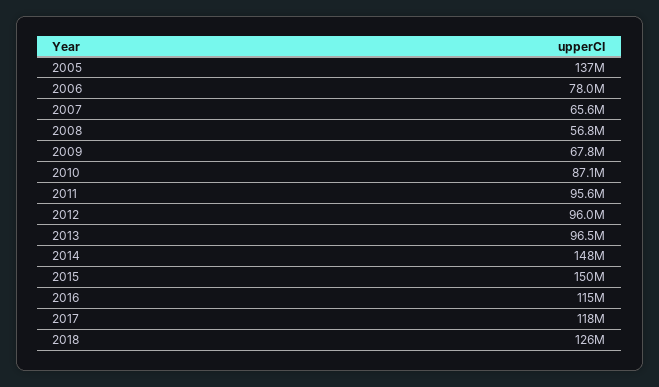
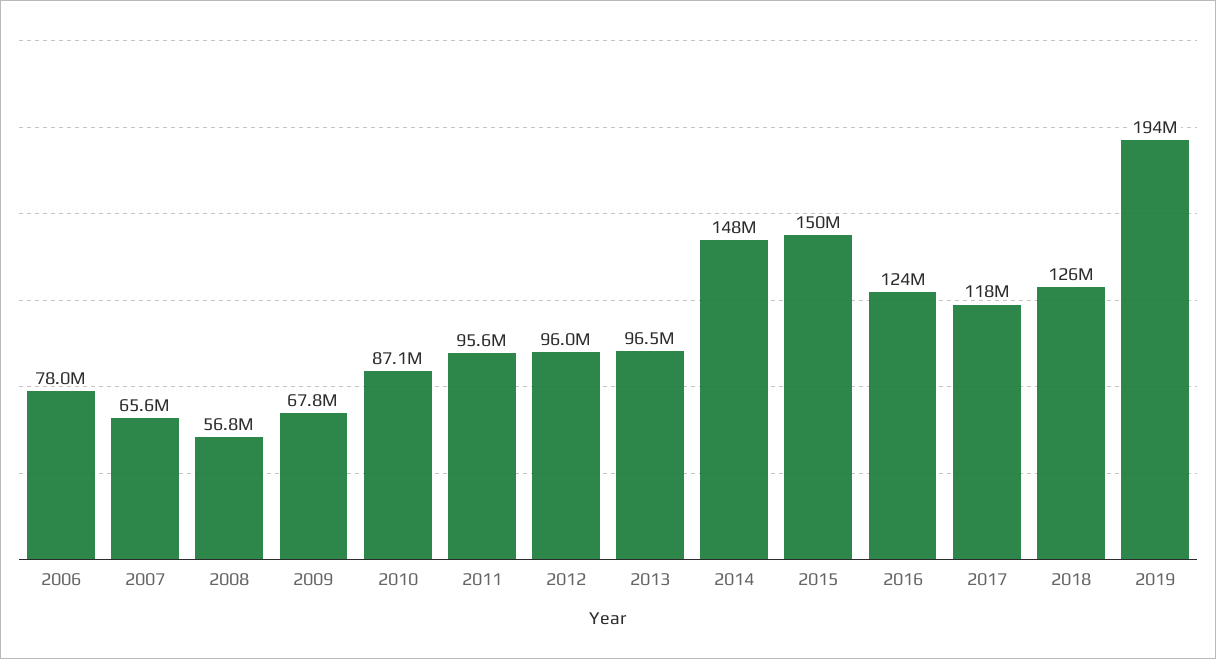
2005: 137000000 -> none
2016: 115000000 -> 124000000
2019: none -> 194000000

